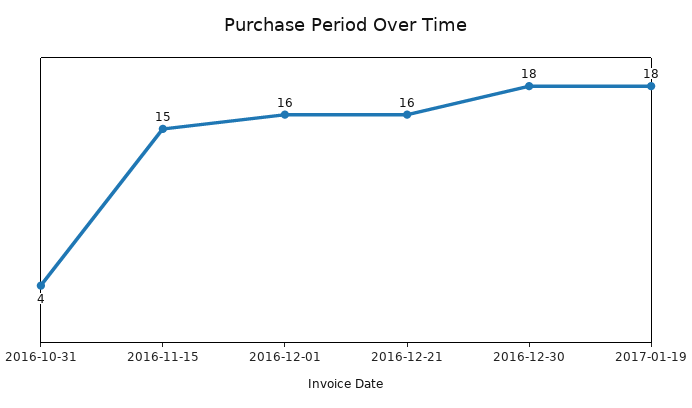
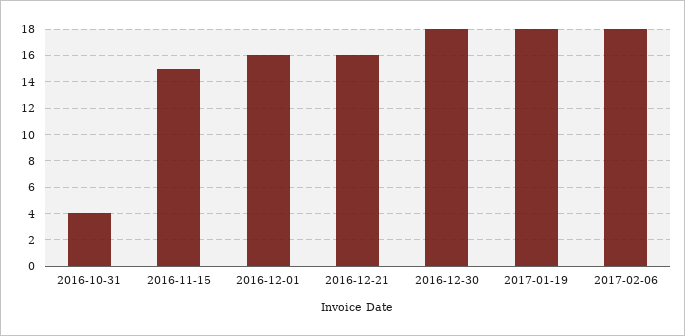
2017-02-06: none -> 18

